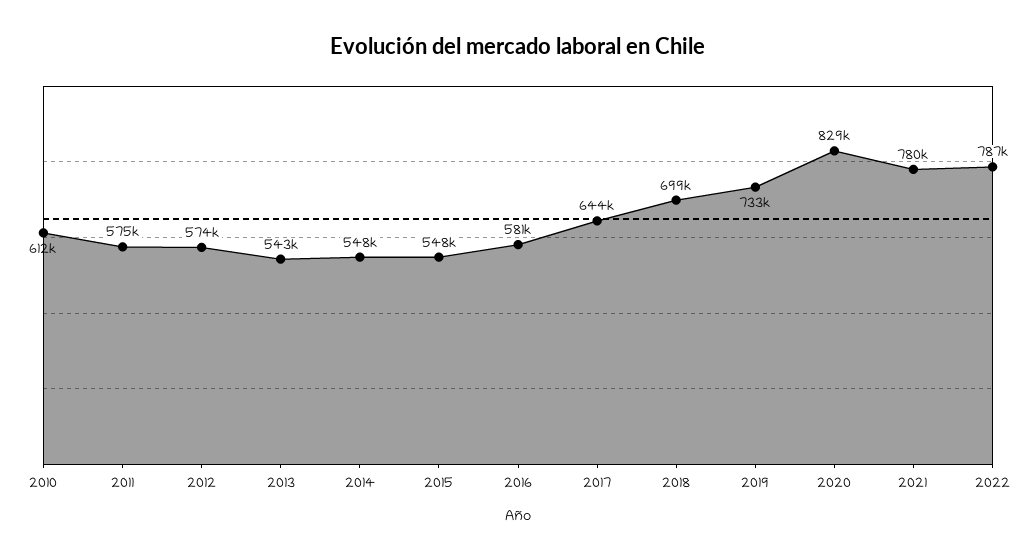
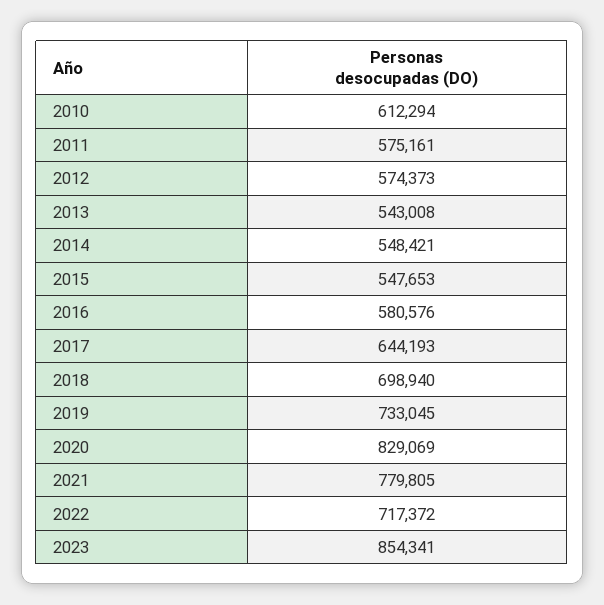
2022: 787000 -> 717372
2023: none -> 854341

